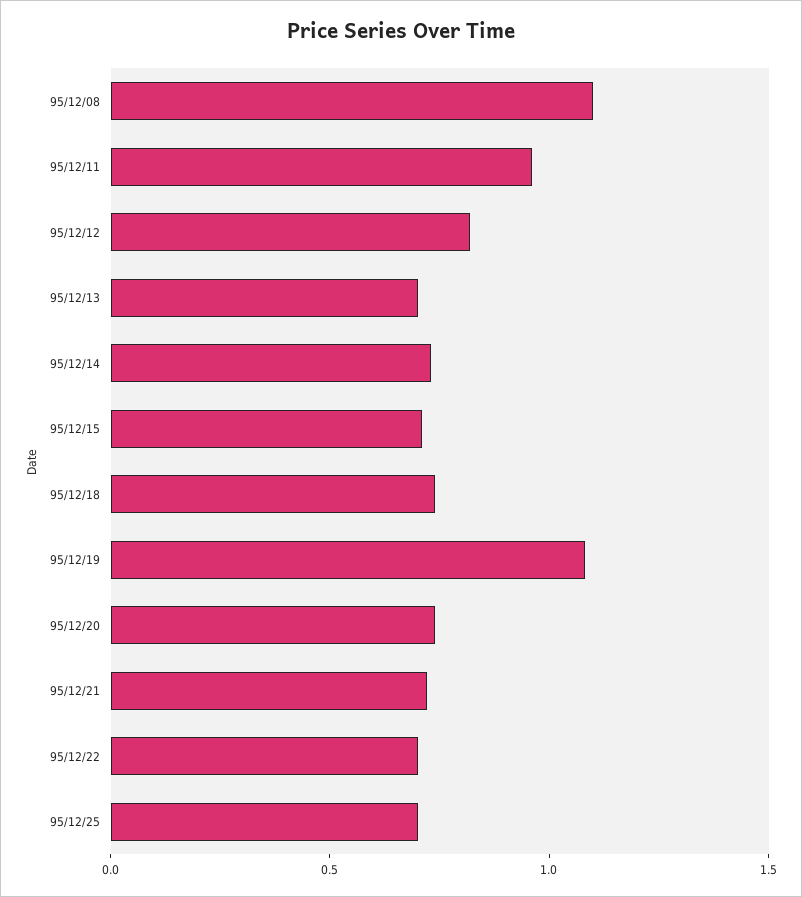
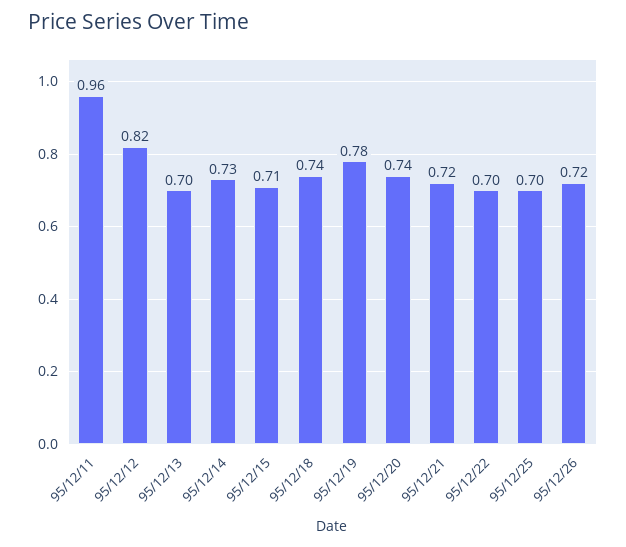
95/12/08: 1.1 -> none
95/12/19: 1.1 -> 0.78
95/12/26: none -> 0.72

